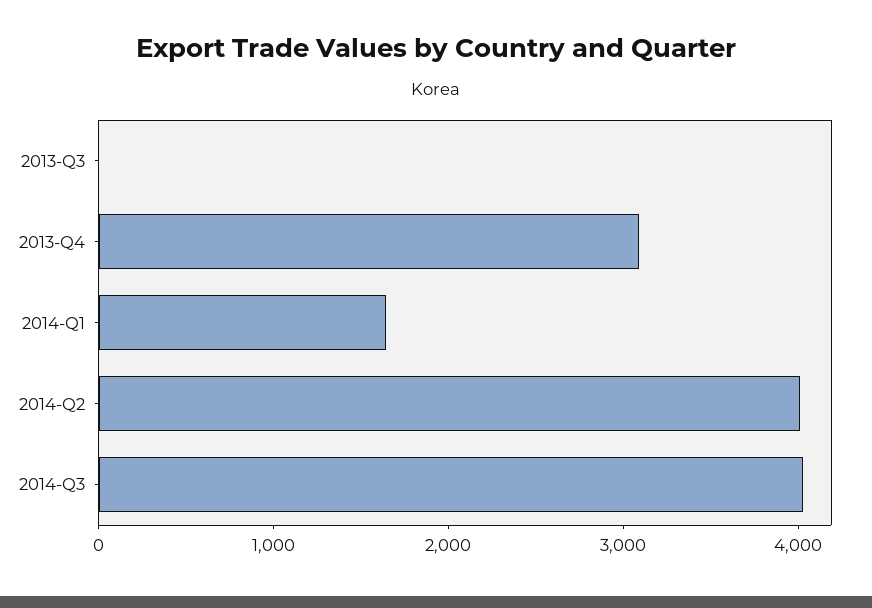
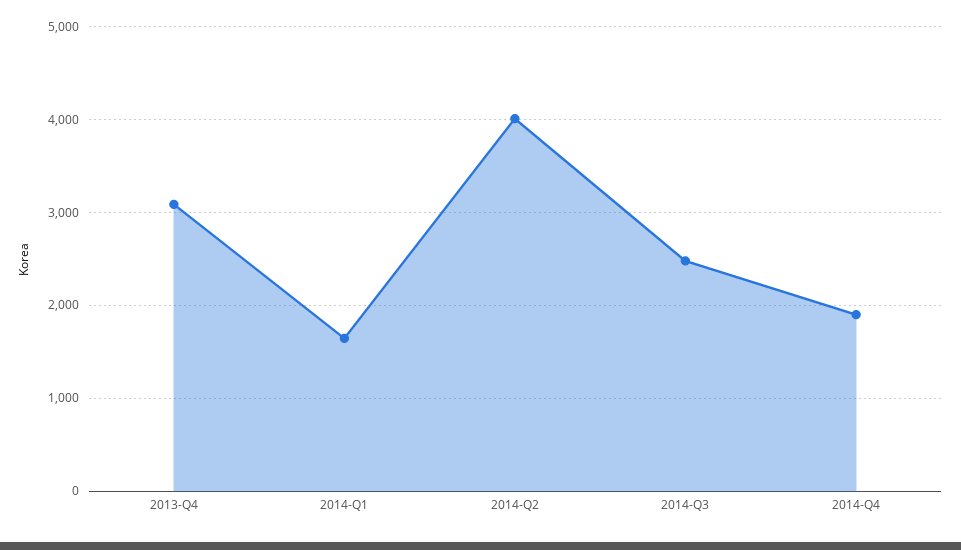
2013-Q3: 0 -> none
2014-Q3: 4000 -> 2500
2014-Q4: none -> 1900

